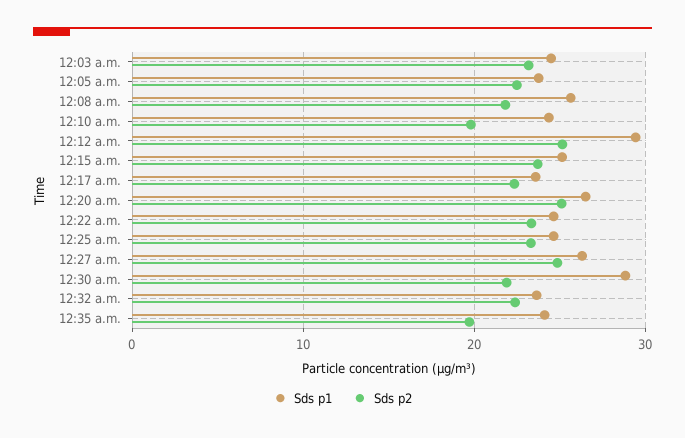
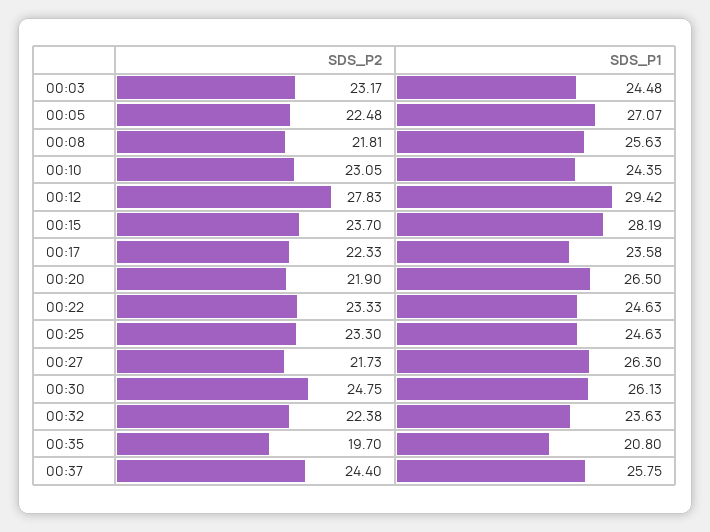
Sds p1, 12:05 a.m.: 24 -> 27.07
Sds p2, 12:10 a.m.: 20 -> 23.05
Sds p2, 12:12 a.m.: 25 -> 27.83
Sds p1, 12:15 a.m.: 25 -> 28.19
Sds p2, 12:20 a.m.: 25 -> 21.9
Sds p2, 12:27 a.m.: 25 -> 21.73
Sds p1, 12:30 a.m.: 29 -> 26.13
Sds p2, 12:30 a.m.: 22 -> 24.75
Sds p1, 12:35 a.m.: 24 -> 20.8
Sds p2, 00:37: none -> 24.4
Sds p1, 00:37: none -> 25.75

